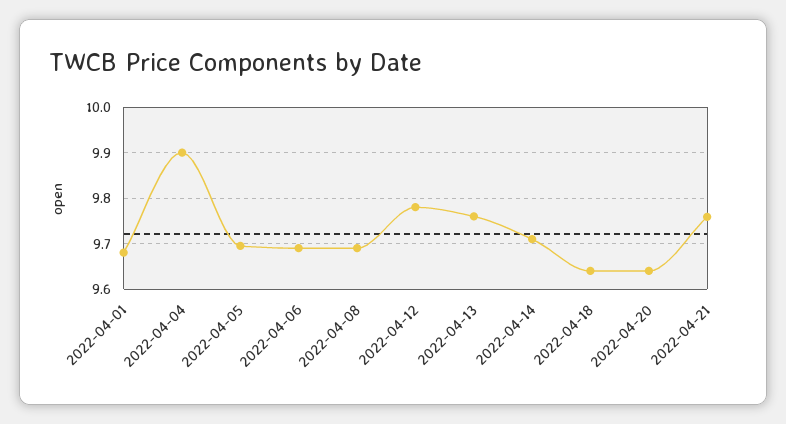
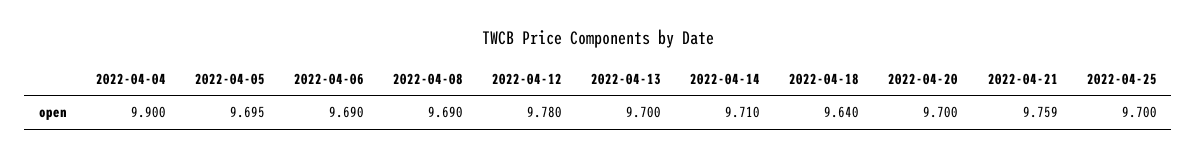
2022-04-01: 9.68 -> none
2022-04-13: 9.76 -> 9.7
2022-04-20: 9.64 -> 9.7
2022-04-25: none -> 9.7

